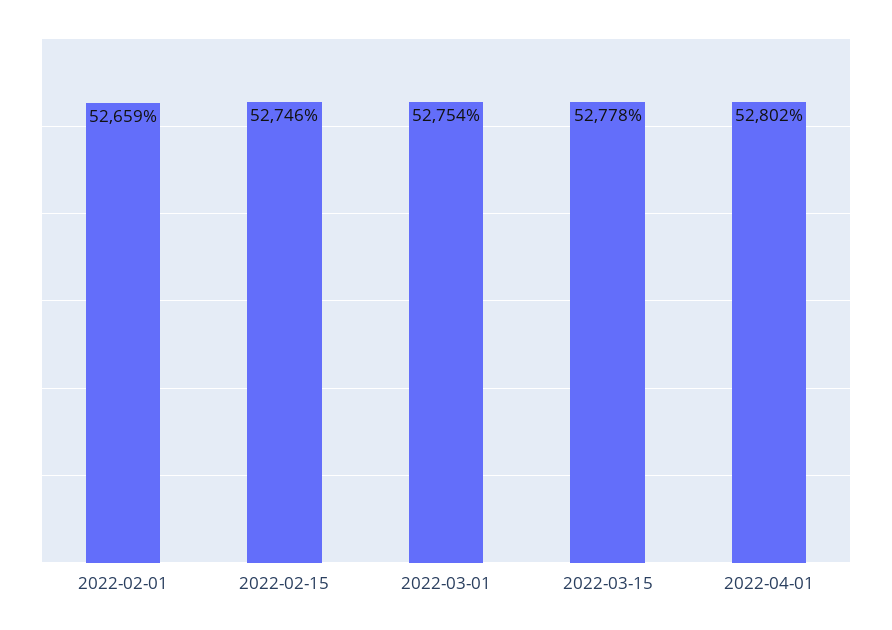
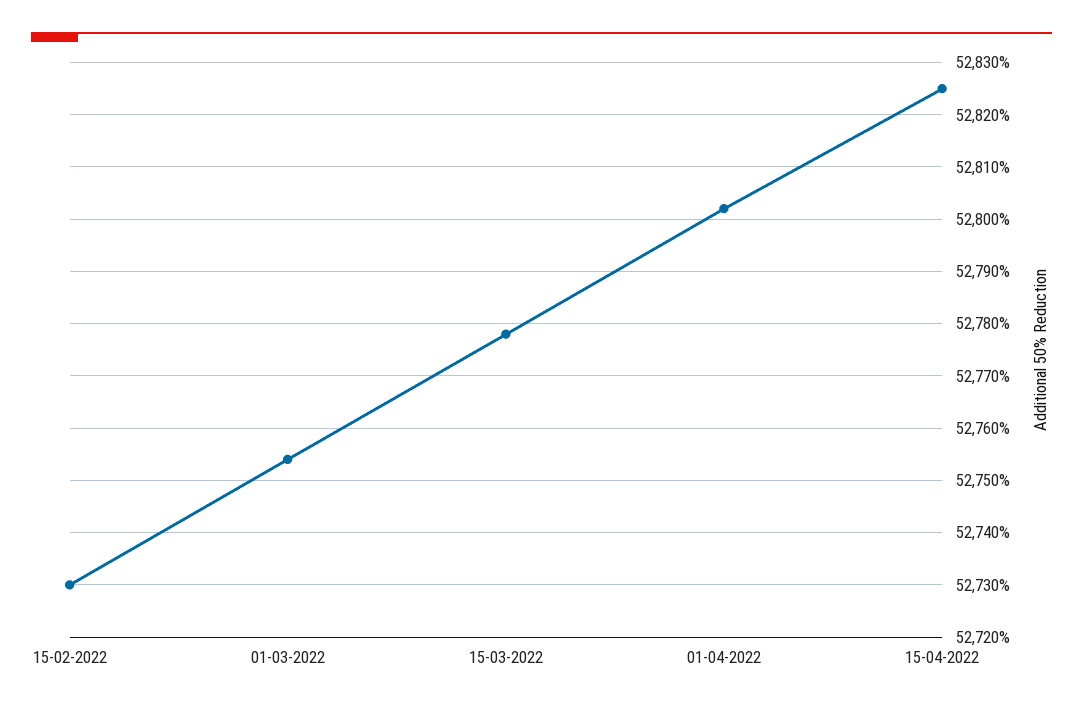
2022-02-01: 52659 -> none
2022-02-15: 52746 -> 52730
15-04-2022: none -> 52825

